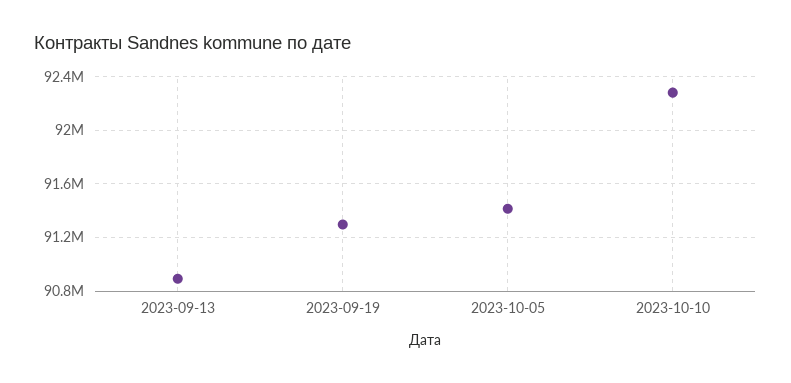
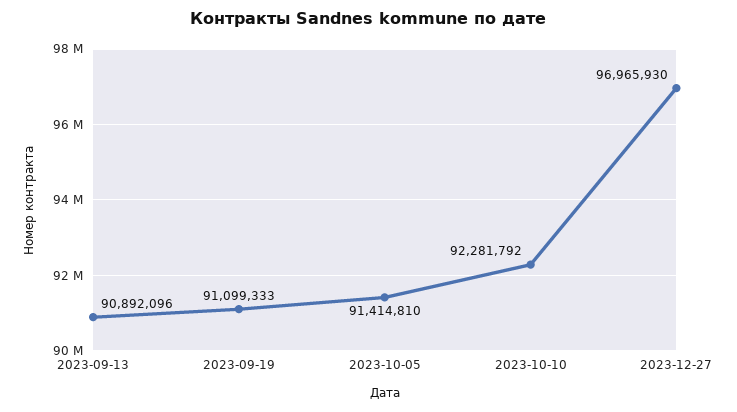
2023-09-19: 91300000 -> 91099333
2023-12-27: none -> 96965930

